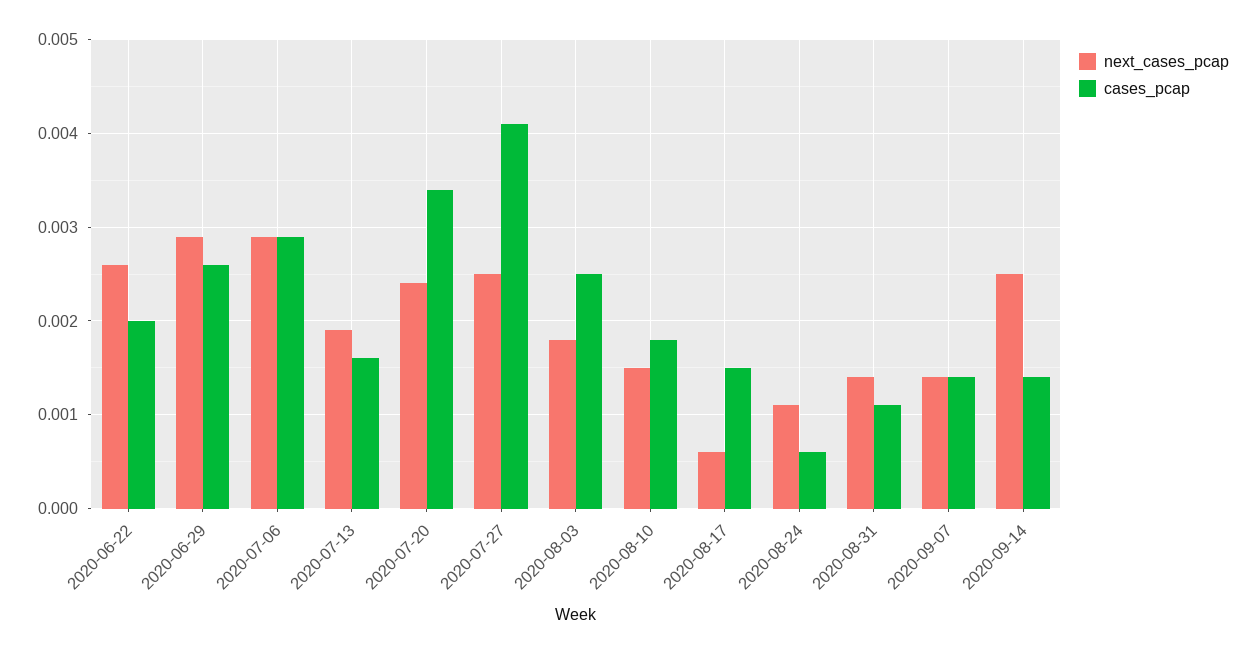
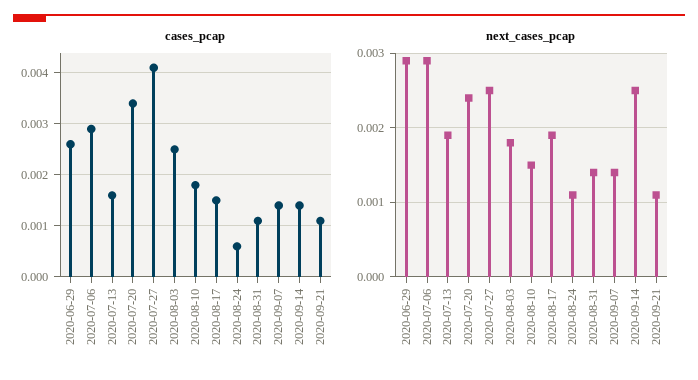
next_cases_pcap, 2020-06-22: 0.0026 -> none
cases_pcap, 2020-06-22: 0.002 -> none
next_cases_pcap, 2020-08-17: 0.0006 -> 0.0019
cases_pcap, 2020-09-21: none -> 0.001
next_cases_pcap, 2020-09-21: none -> 0.0011

